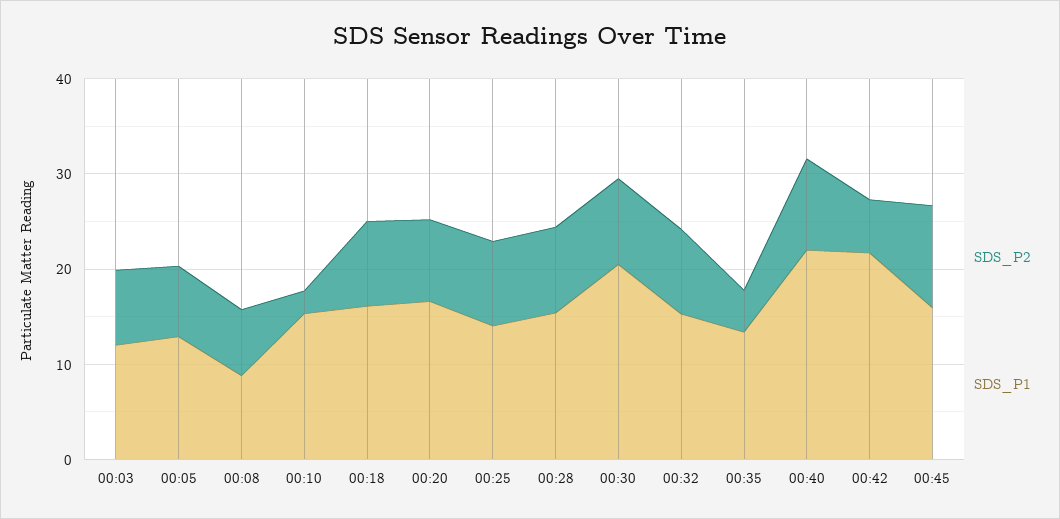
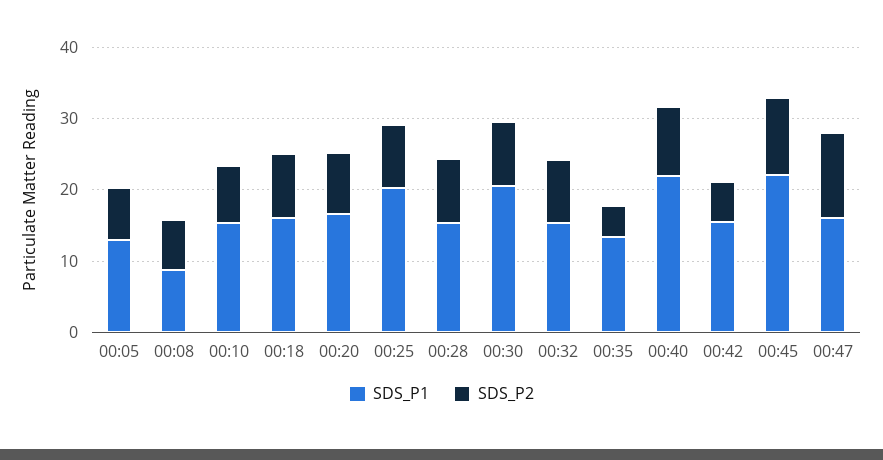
SDS_P2, 00:03: 8 -> none
SDS_P1, 00:03: 12 -> none
SDS_P2, 00:10: 2 -> 8
SDS_P1, 00:25: 14 -> 20
SDS_P1, 00:42: 22 -> 16
SDS_P1, 00:45: 16 -> 22
SDS_P1, 00:47: none -> 16
SDS_P2, 00:47: none -> 12

